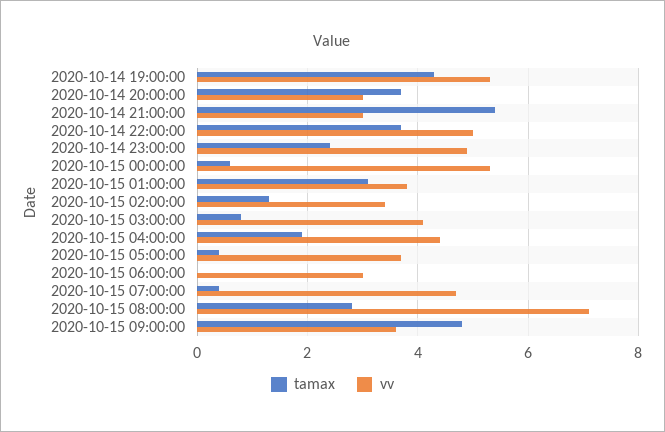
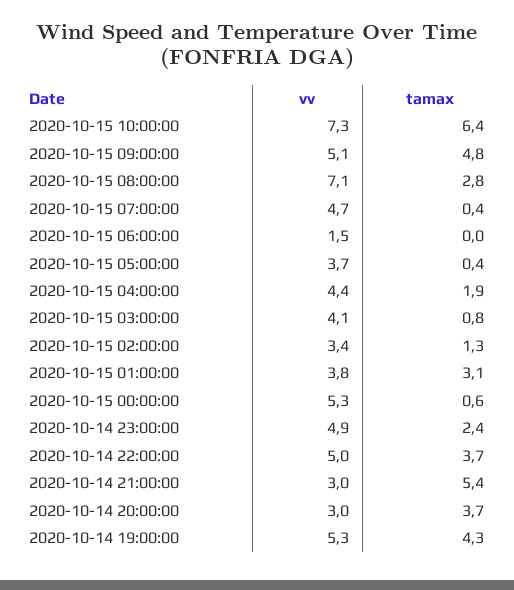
vv, 2020-10-15 06:00:00: 3 -> 1.5
vv, 2020-10-15 09:00:00: 3.5 -> 5.1
vv, 2020-10-15 10:00:00: none -> 7.3
tamax, 2020-10-15 10:00:00: none -> 6.4

